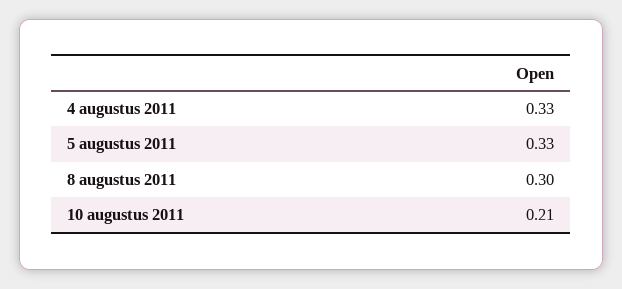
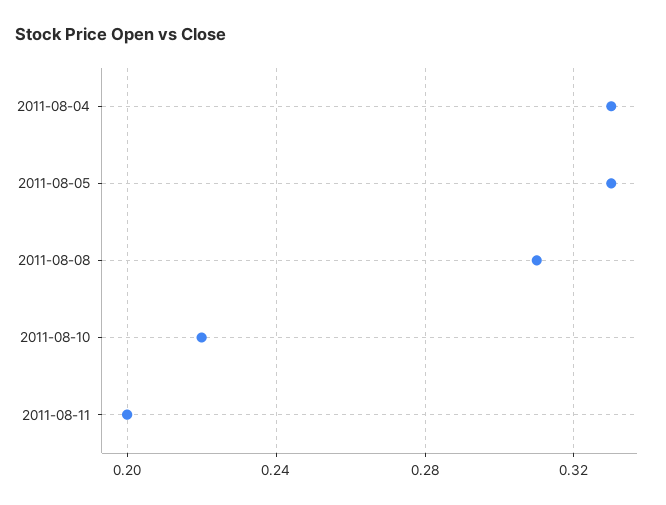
8 augustus 2011: 0.3 -> 0.31
10 augustus 2011: 0.21 -> 0.22
2011-08-11: none -> 0.2

